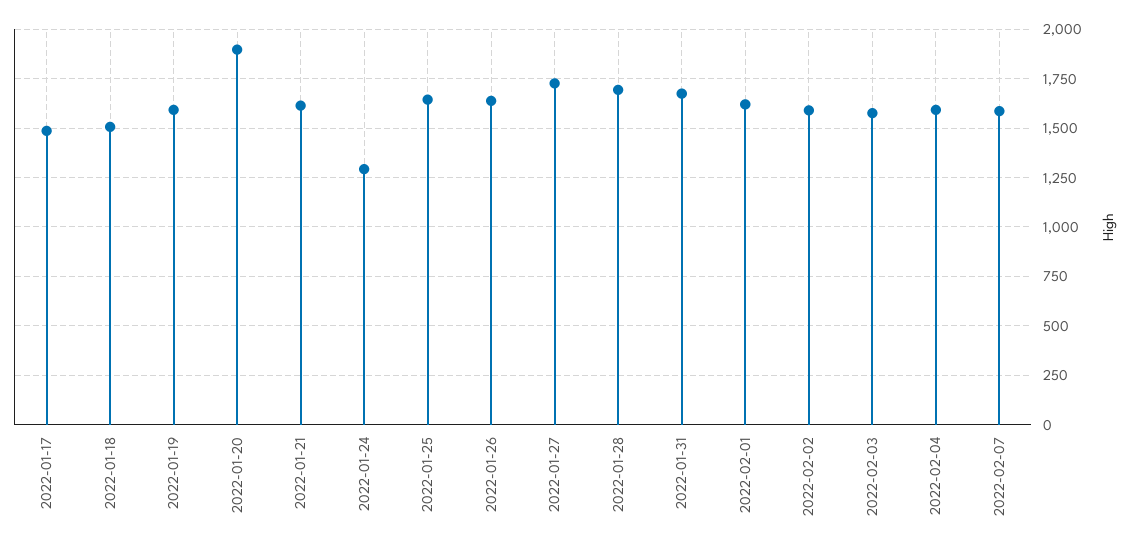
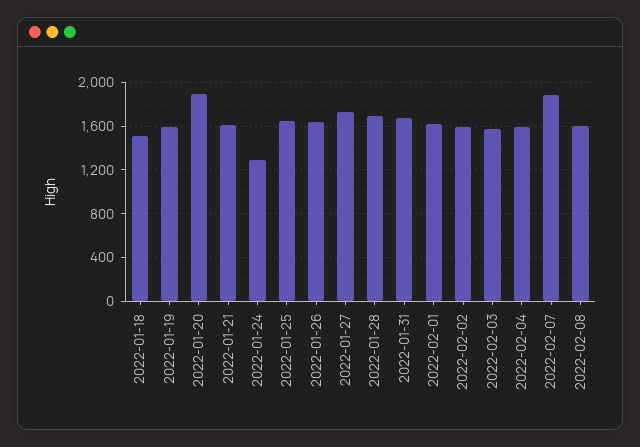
2022-01-17: 1500 -> none
2022-02-07: 1600 -> 1900
2022-02-08: none -> 1600

